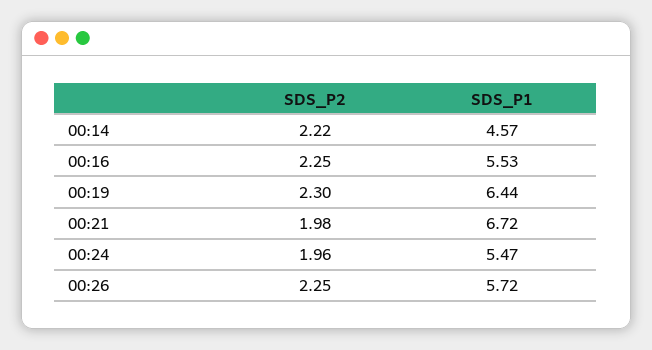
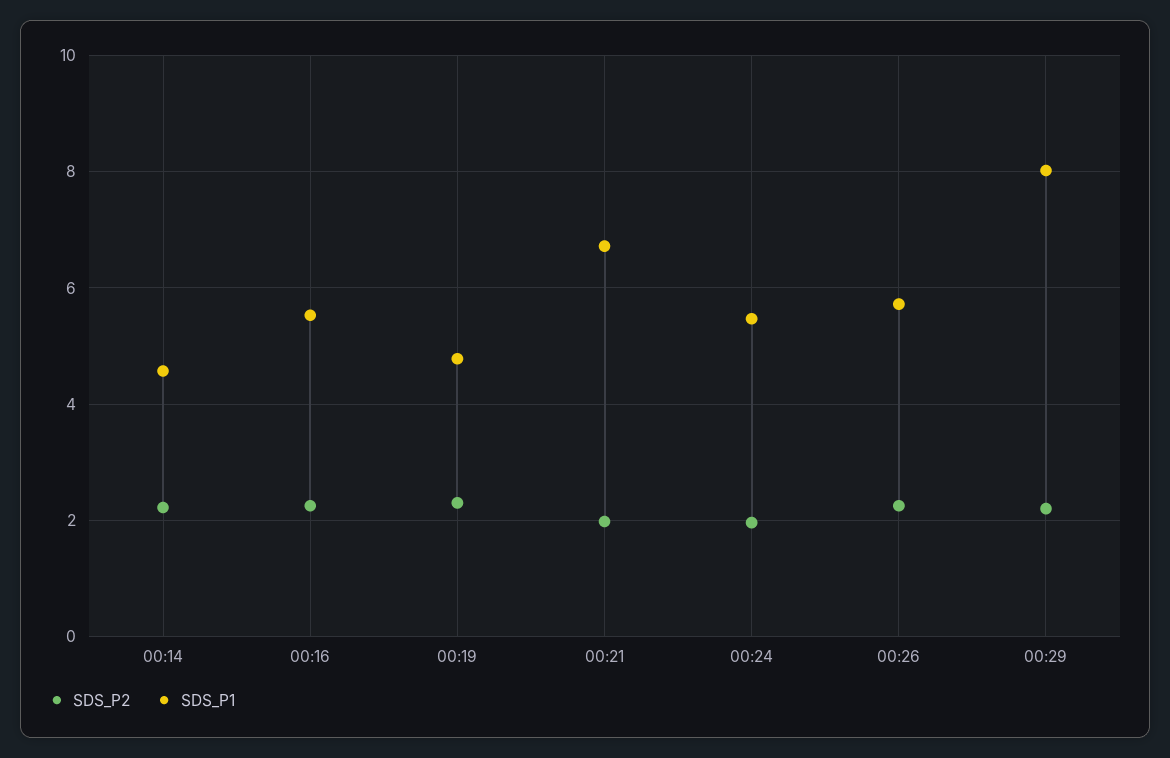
SDS_P1, 00:19: 6.44 -> 4.8
SDS_P2, 00:29: none -> 2.2
SDS_P1, 00:29: none -> 8

